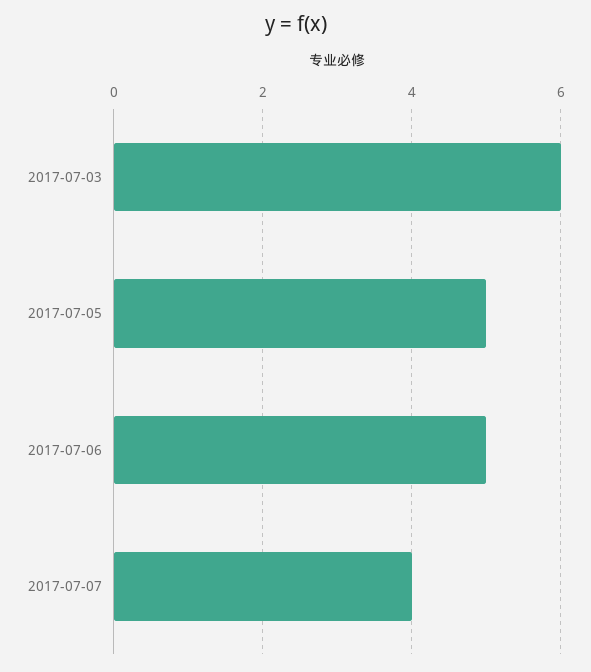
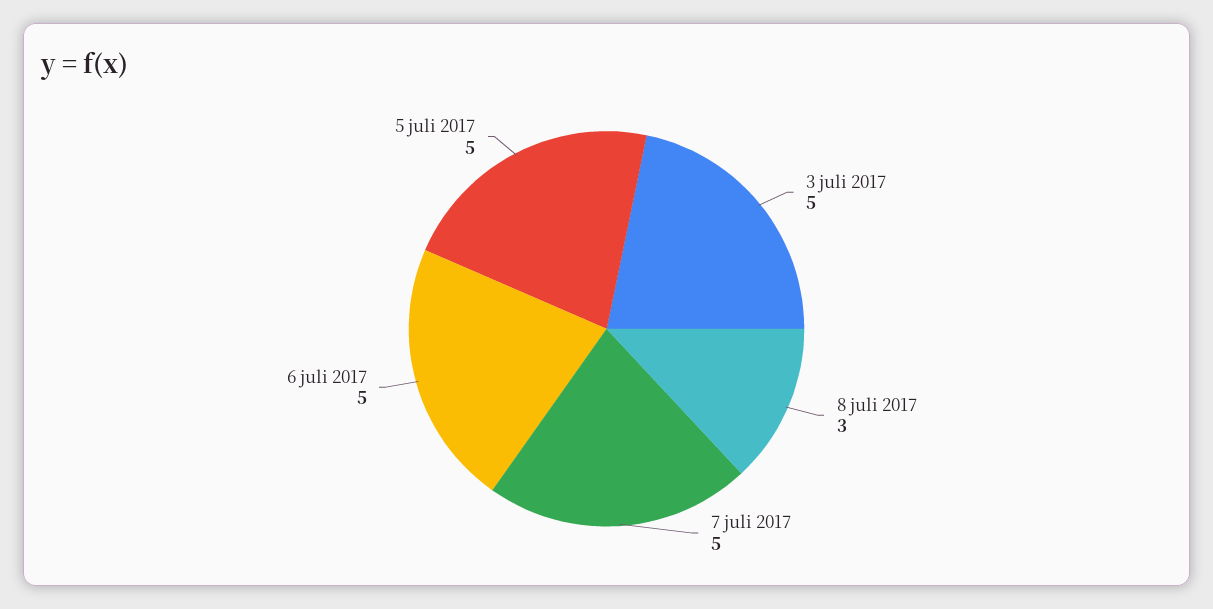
2017-07-03: 6 -> 5
2017-07-07: 4 -> 5
8 juli 2017: none -> 3

